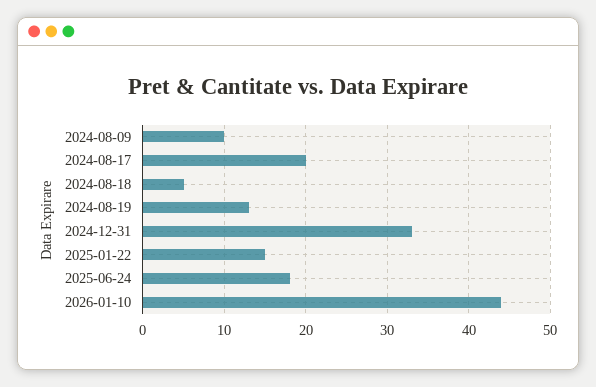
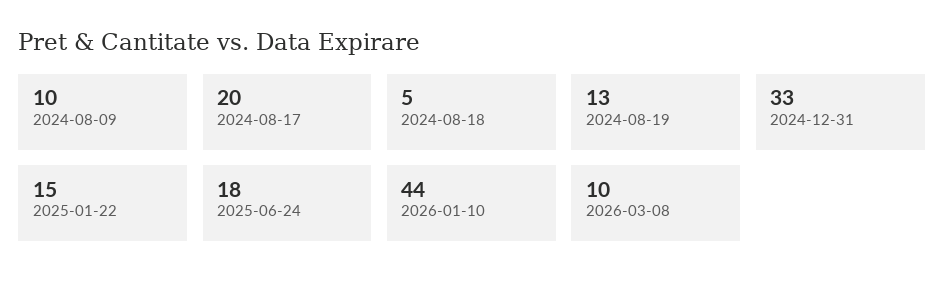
2026-03-08: none -> 10

